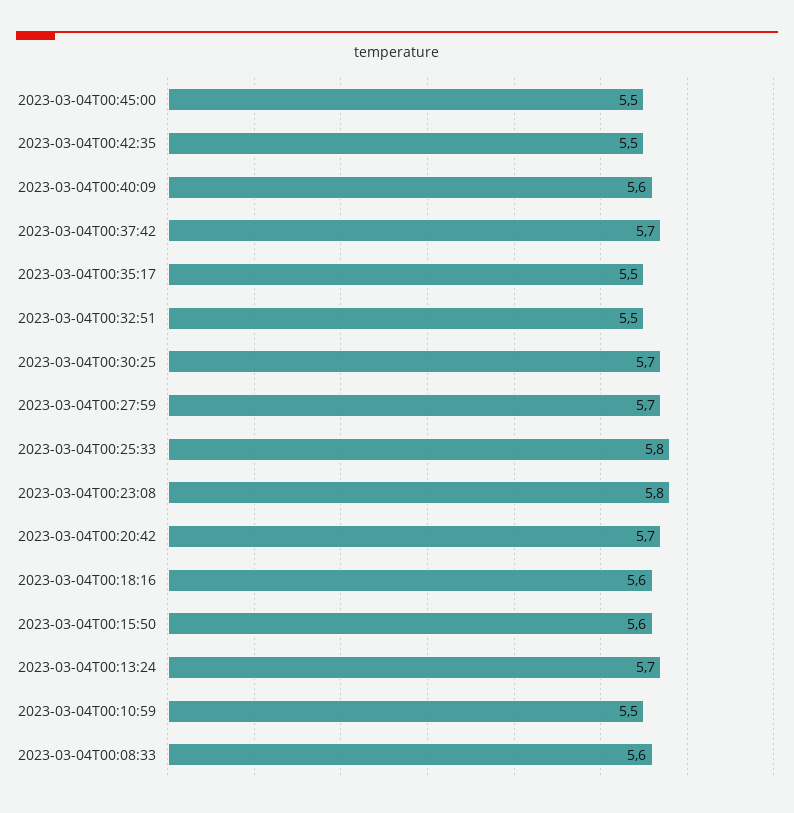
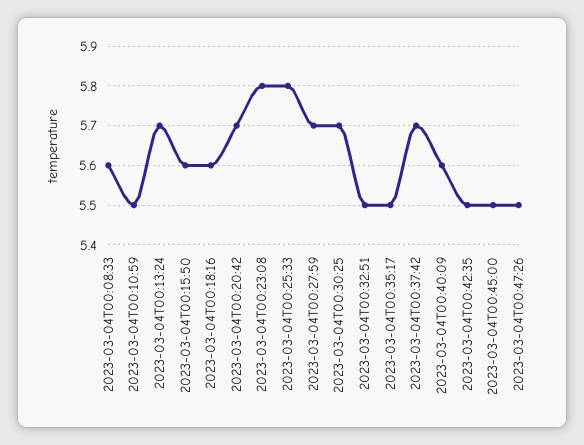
2023-03-04T00:47:26: none -> 5.5

